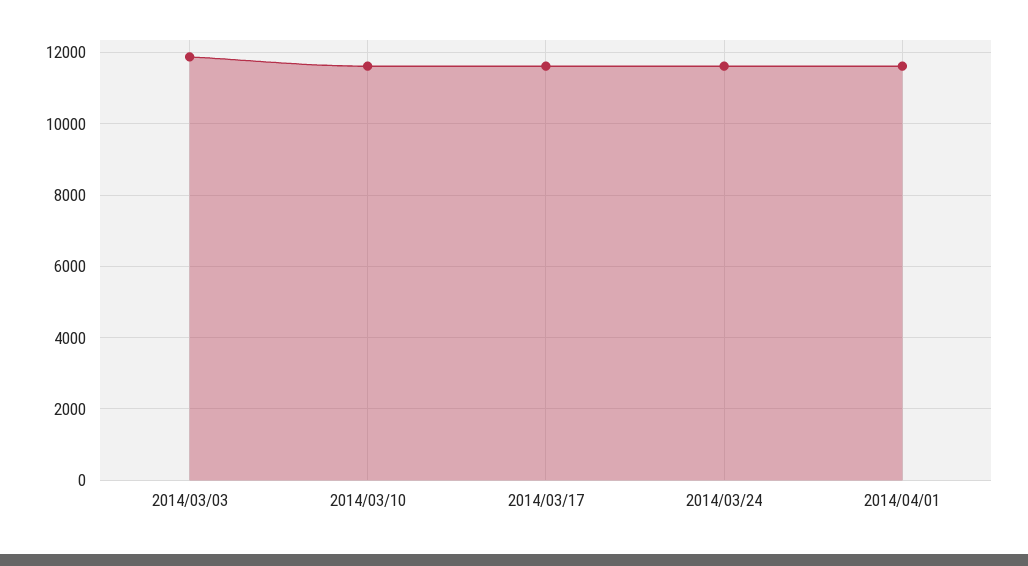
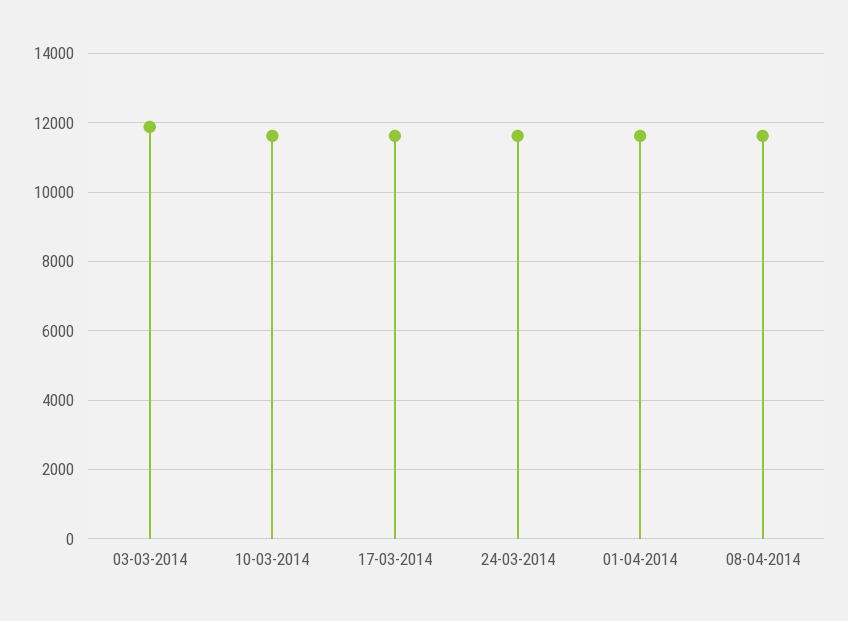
08-04-2014: none -> 11600

